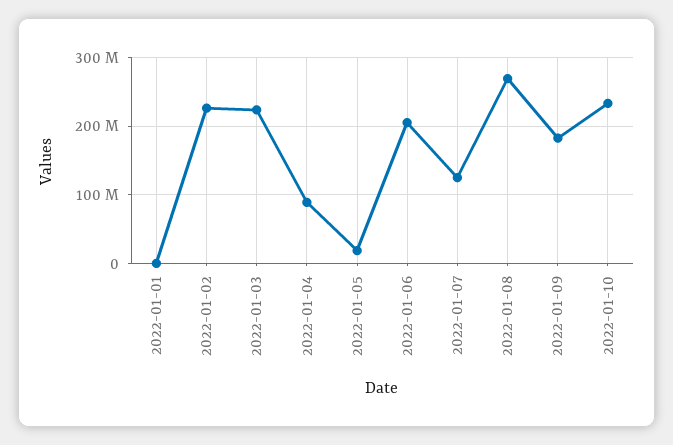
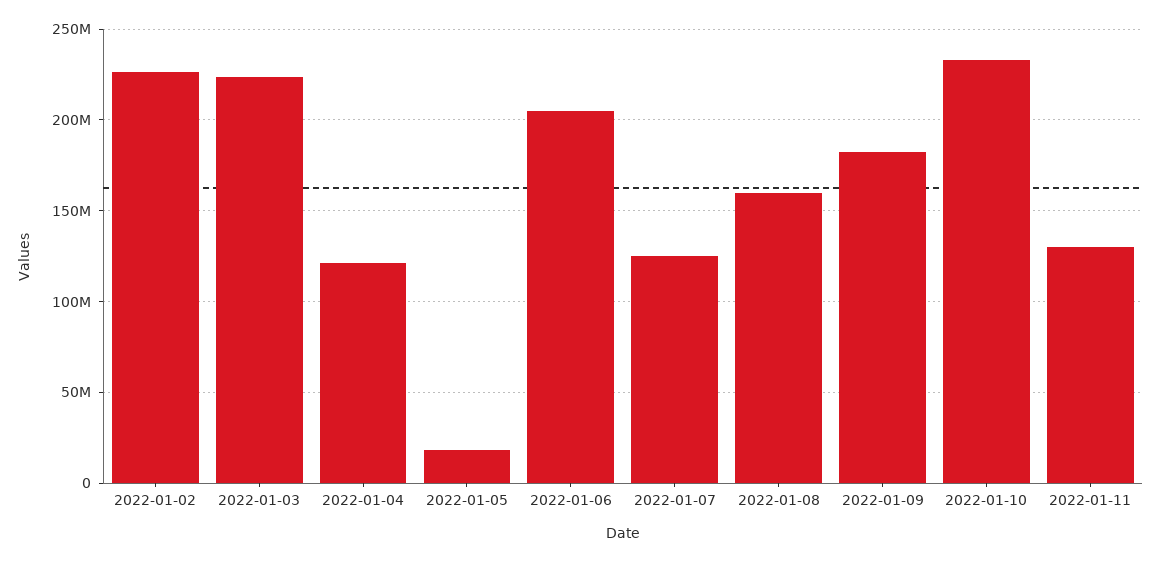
2022-01-01: 0 -> none
2022-01-04: 90000000 -> 120000000
2022-01-08: 270000000 -> 160000000
2022-01-11: none -> 130000000

